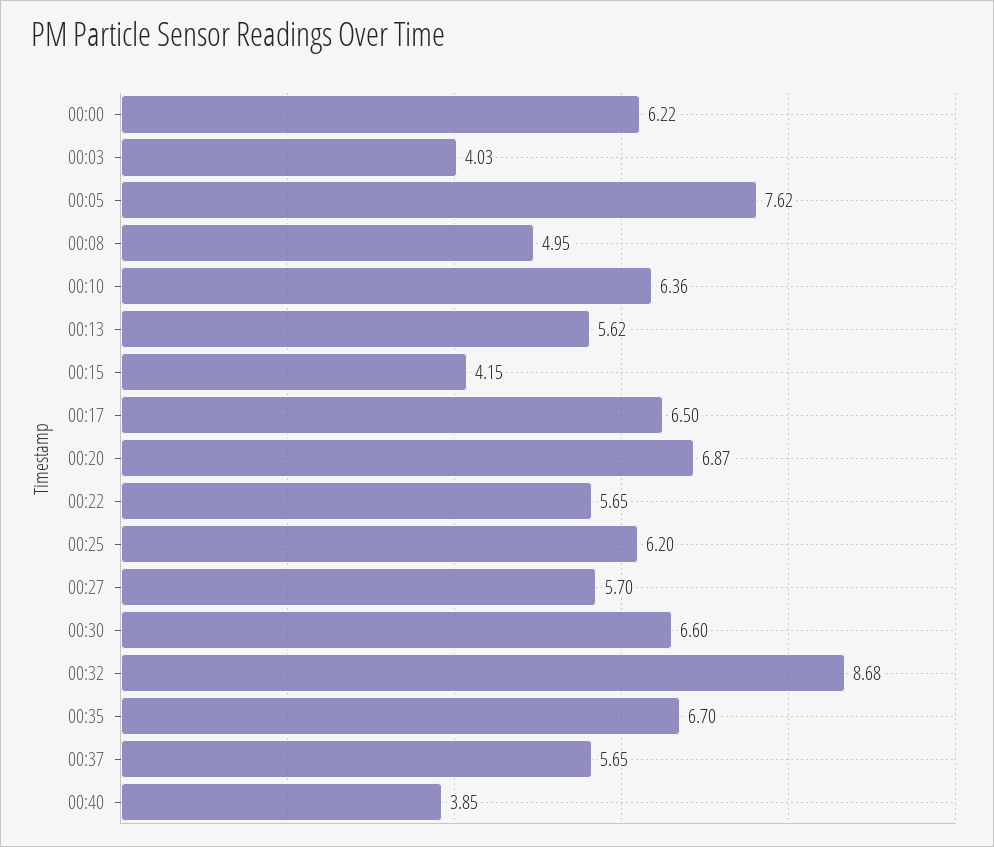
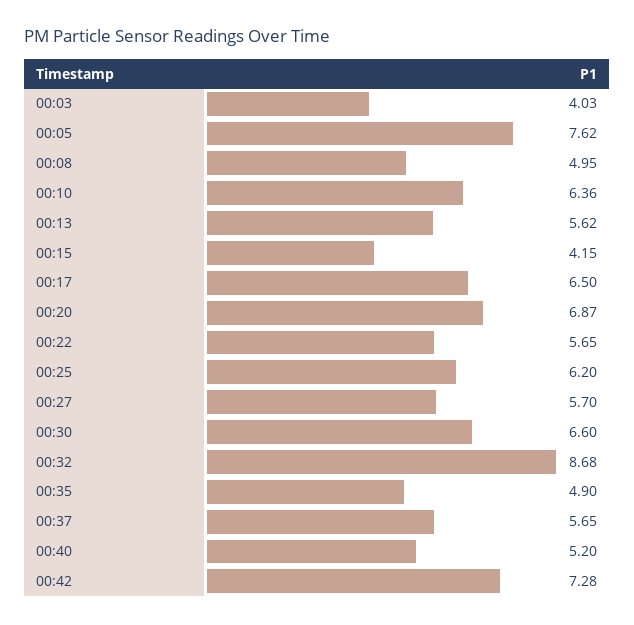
00:00: 6.22 -> none
00:35: 6.7 -> 4.9
00:40: 3.85 -> 5.2
00:42: none -> 7.28

